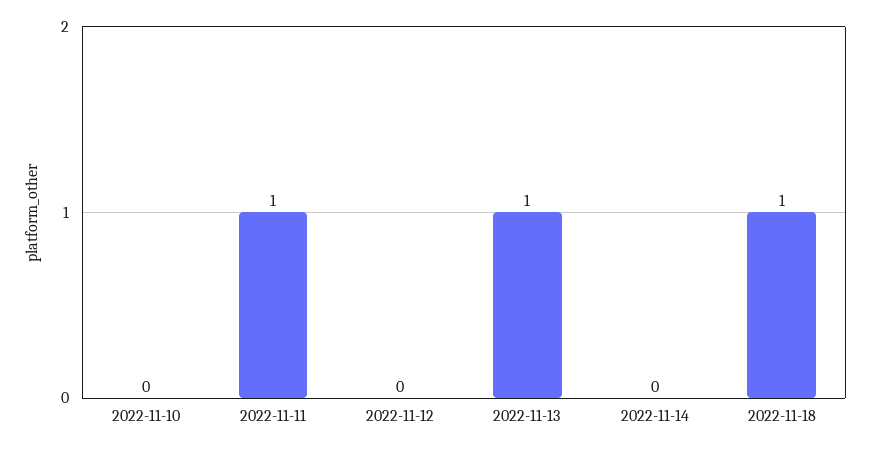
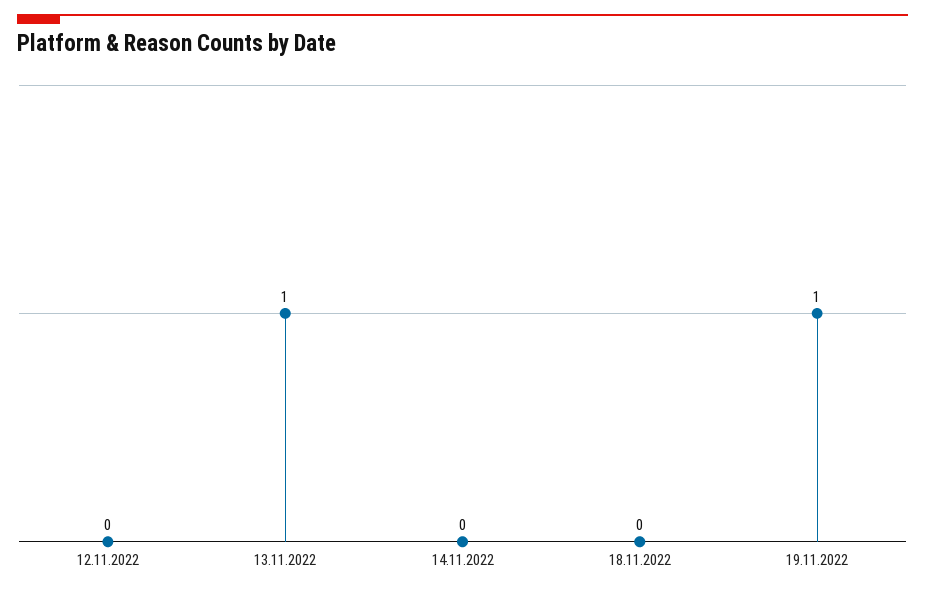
2022-11-10: 0 -> none
2022-11-11: 1 -> none
2022-11-18: 1 -> 0
19.11.2022: none -> 1

